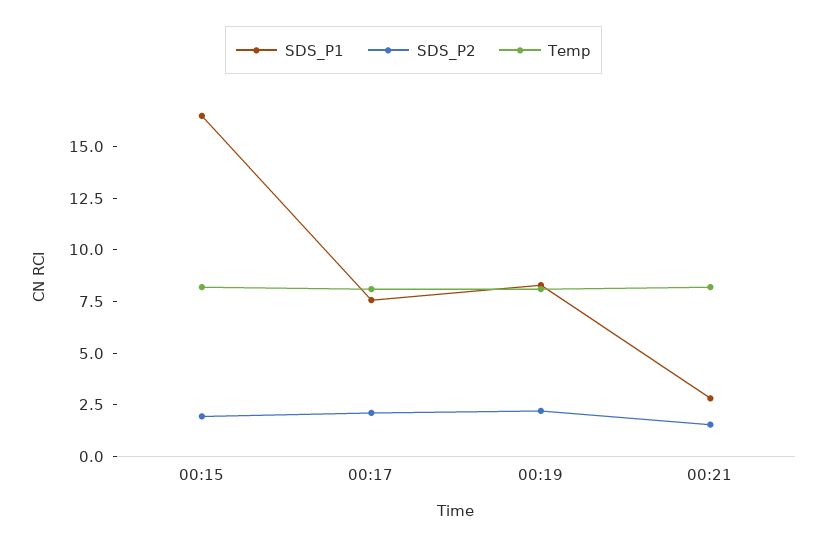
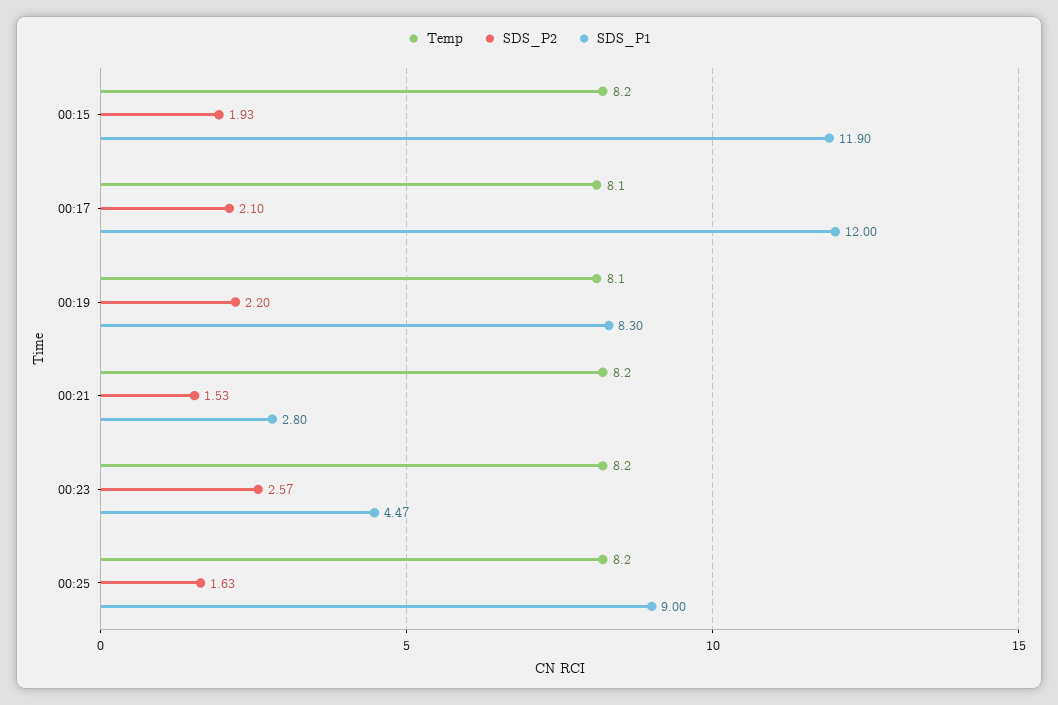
SDS_P1, 00:15: 16.5 -> 11.9
SDS_P1, 00:17: 7.5 -> 12
Temp, 00:23: none -> 8.2
SDS_P2, 00:23: none -> 2.57
SDS_P1, 00:23: none -> 4.47
Temp, 00:25: none -> 8.2
SDS_P2, 00:25: none -> 1.63
SDS_P1, 00:25: none -> 9

